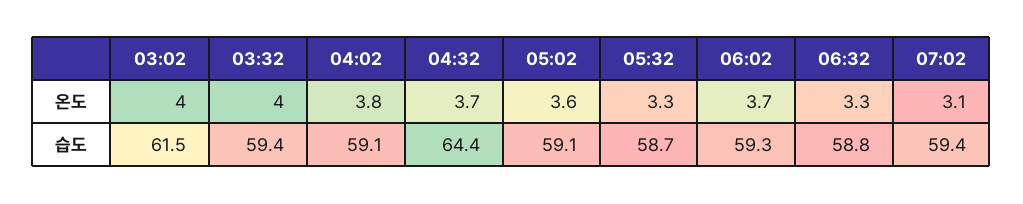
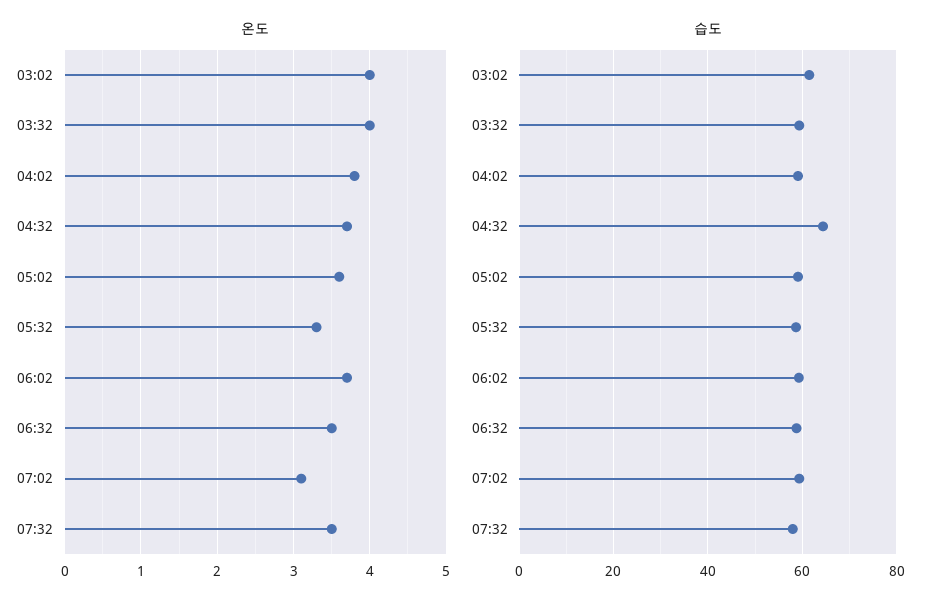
온도, 06:32: 3.3 -> 3.5
온도, 07:32: none -> 3.5
습도, 07:32: none -> 58

